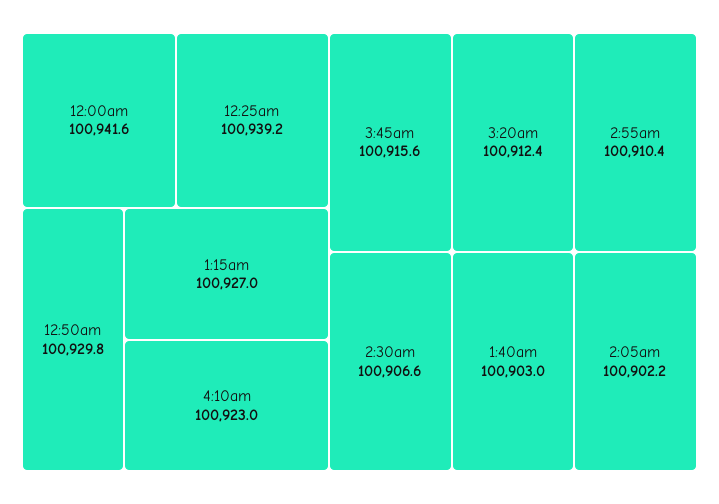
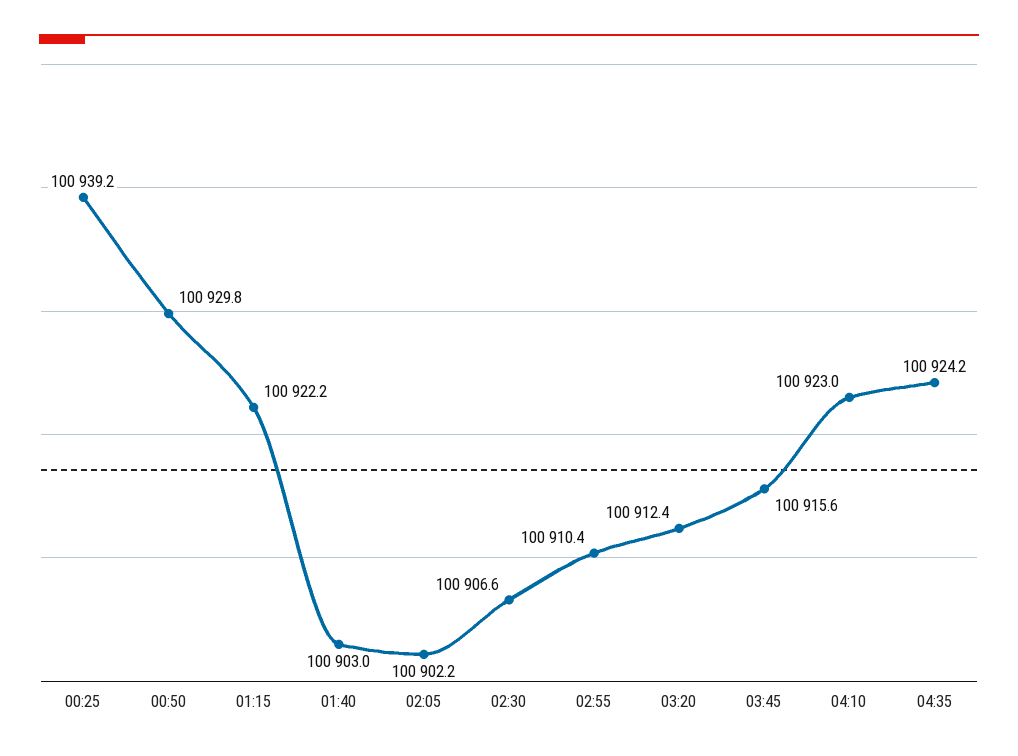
12:00am: 100941.6 -> none
1:15am: 100927 -> 100922.2
04:35: none -> 100924.2

